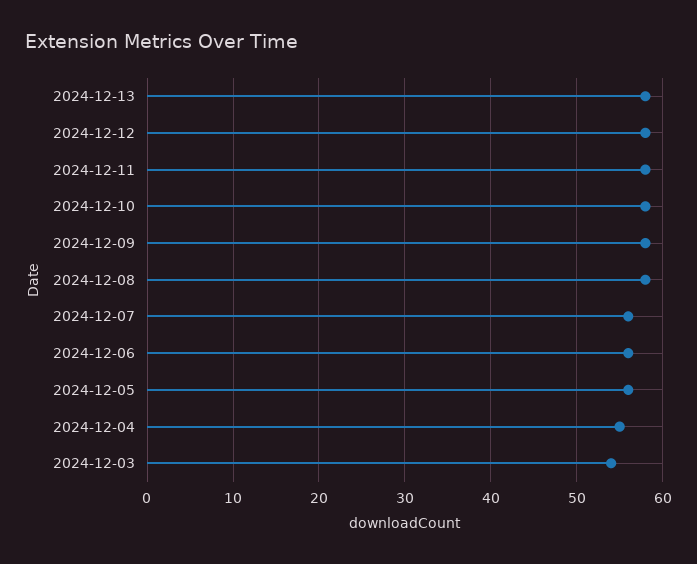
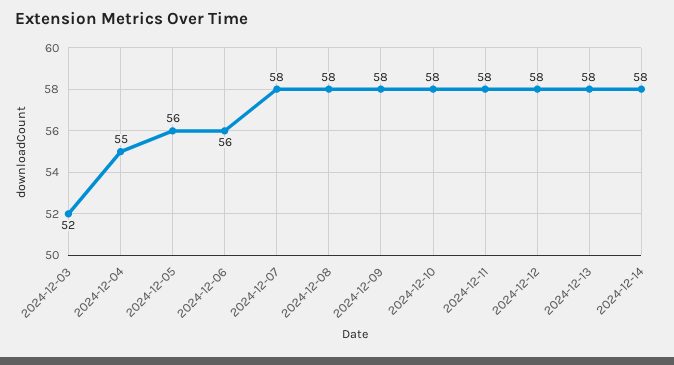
2024-12-07: 56 -> 58
2024-12-03: 54 -> 52
2024-12-14: none -> 58

